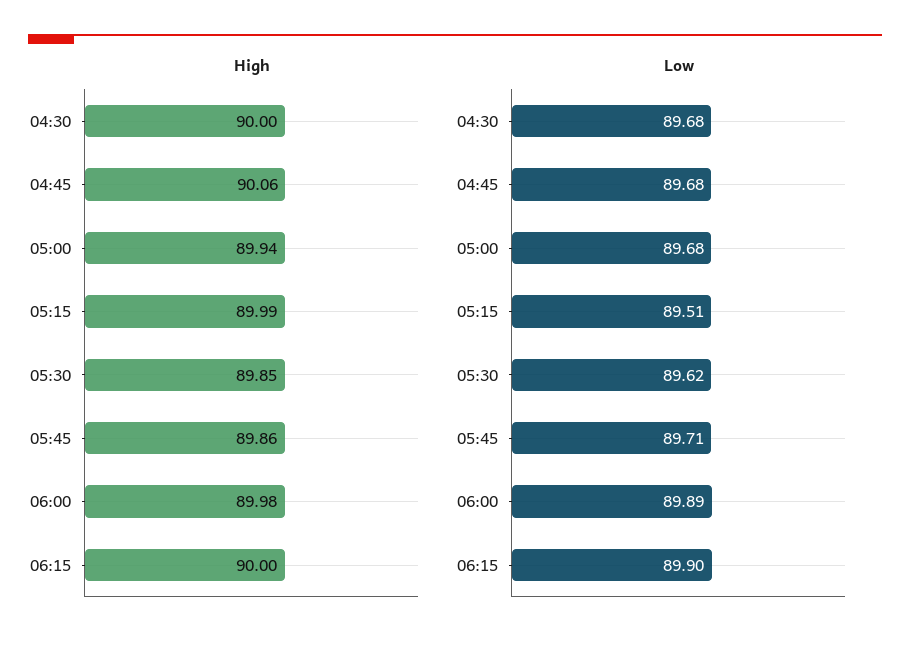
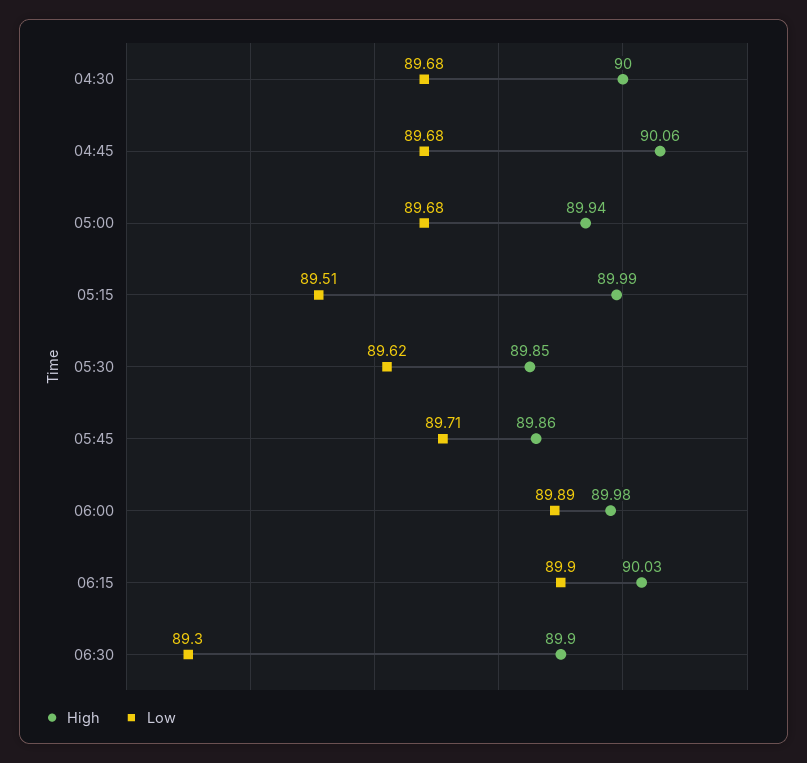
High, 06:15: 90 -> 90.03
High, 06:30: none -> 89.9
Low, 06:30: none -> 89.3

